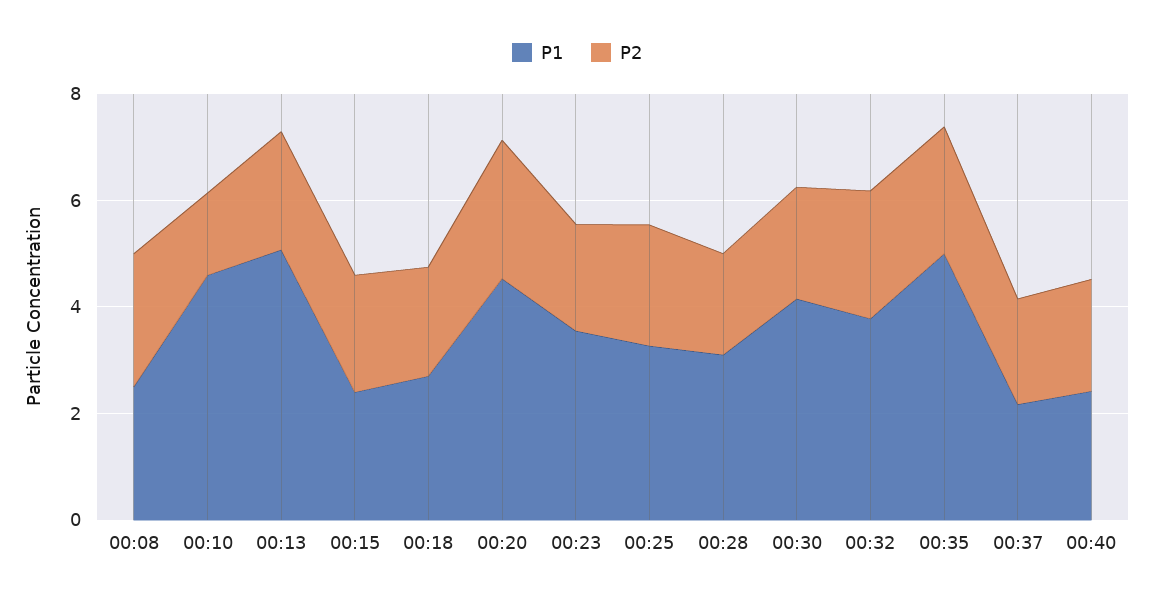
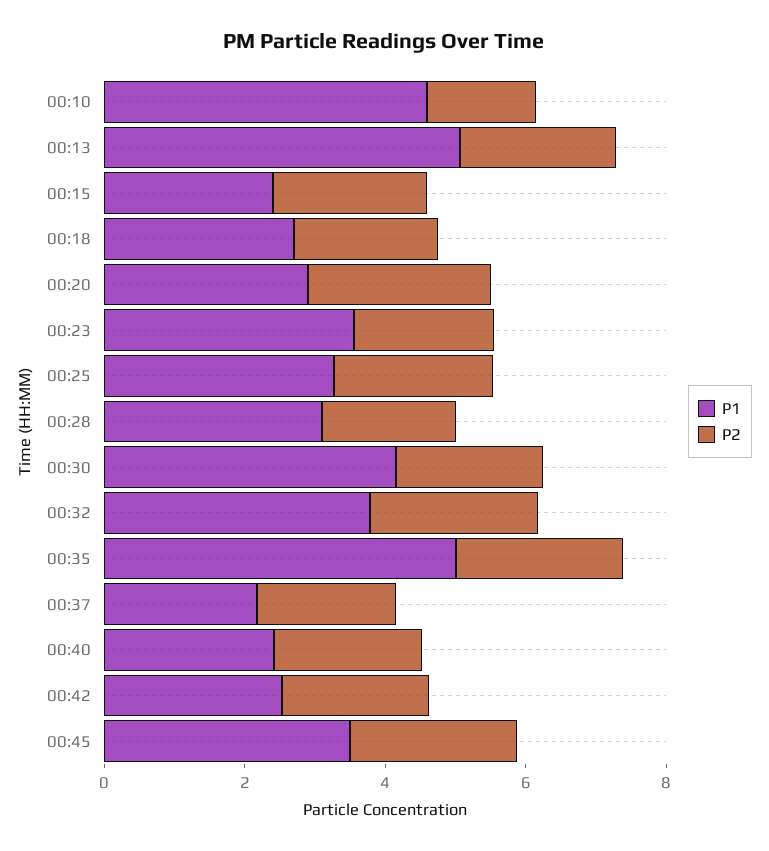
P1, 00:08: 2.5 -> none
P2, 00:08: 2.5 -> none
P1, 00:20: 4.5 -> 3
P1, 00:42: none -> 2.5
P2, 00:42: none -> 2
P1, 00:45: none -> 3.5
P2, 00:45: none -> 2.5

